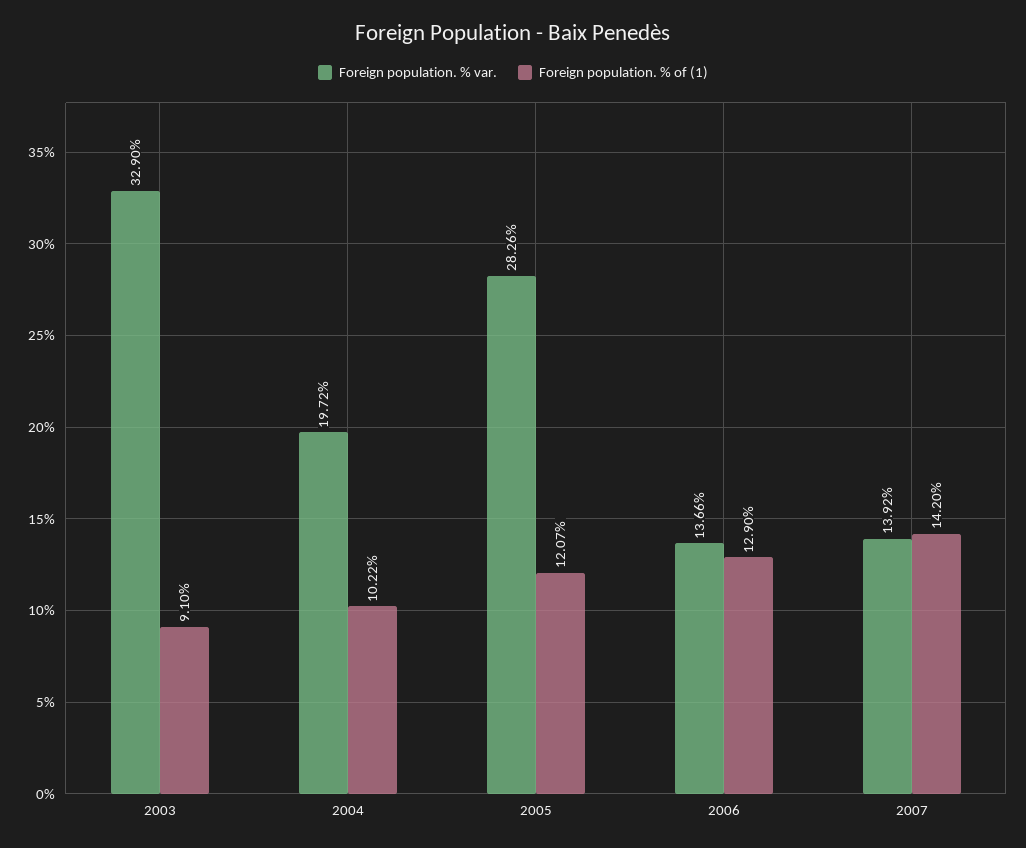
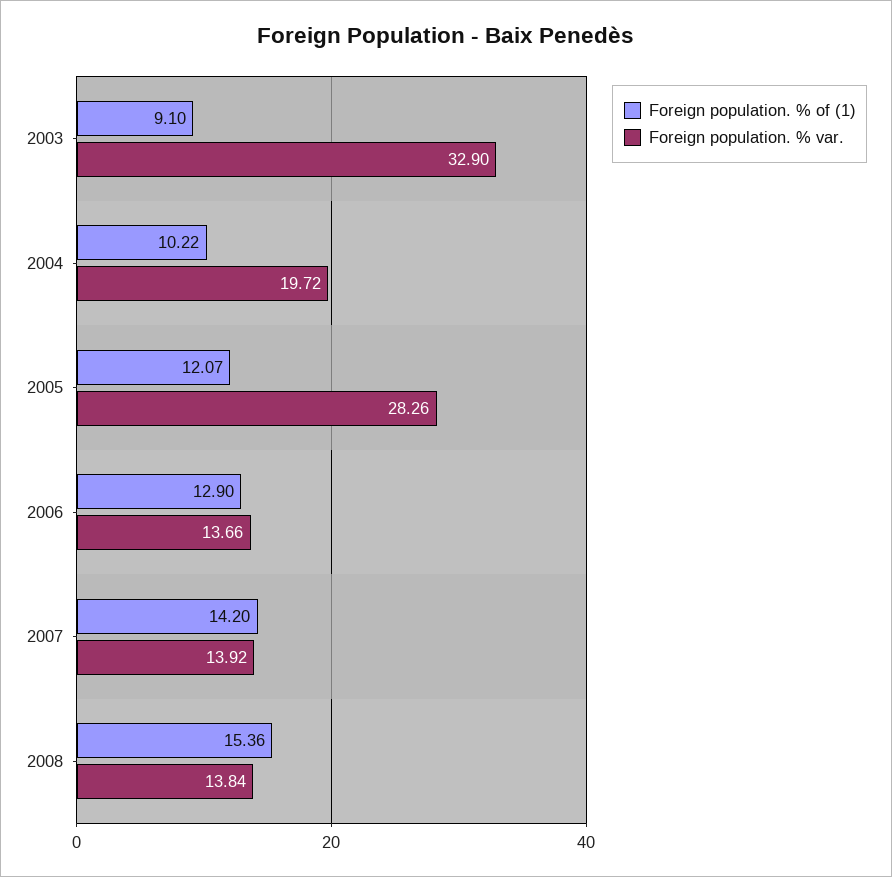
Foreign population. % of (1), 2008: none -> 15.36
Foreign population. % var., 2008: none -> 13.84

